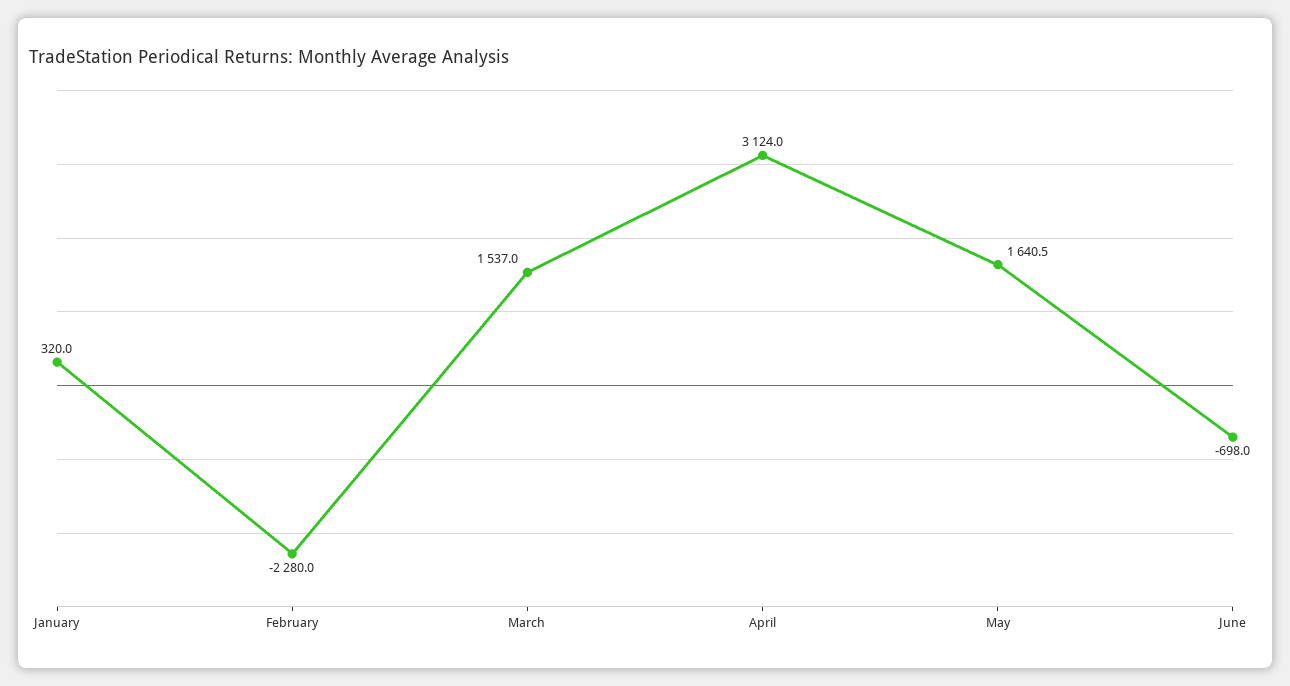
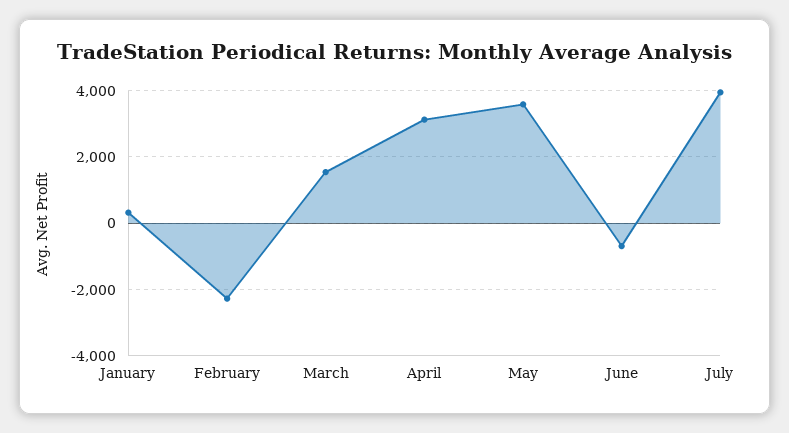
May: 1640.5 -> 3600
July: none -> 4000

